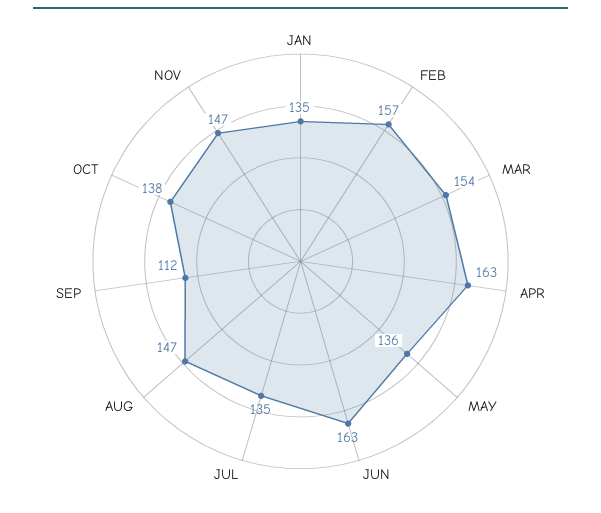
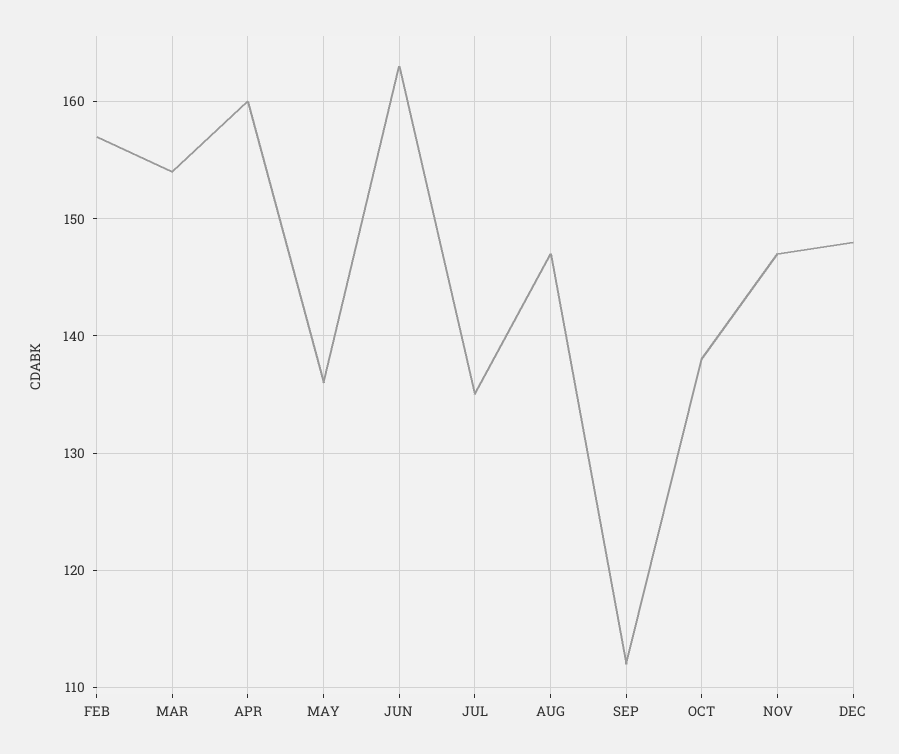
JAN: 135 -> none
APR: 163 -> 160
DEC: none -> 148

